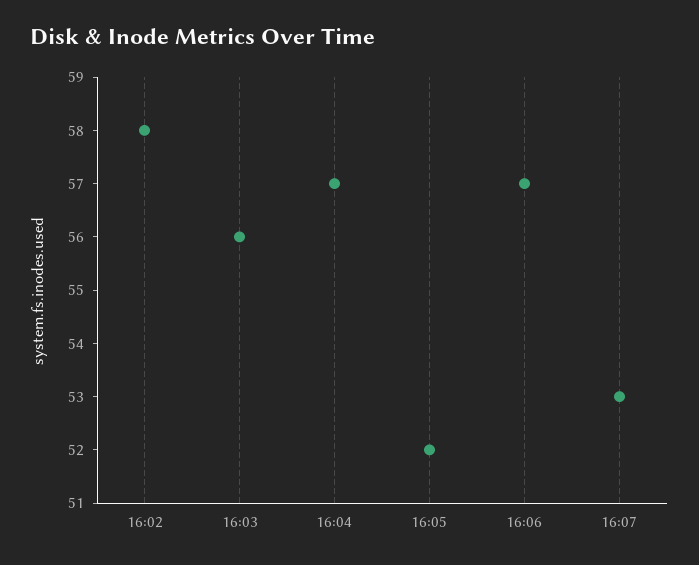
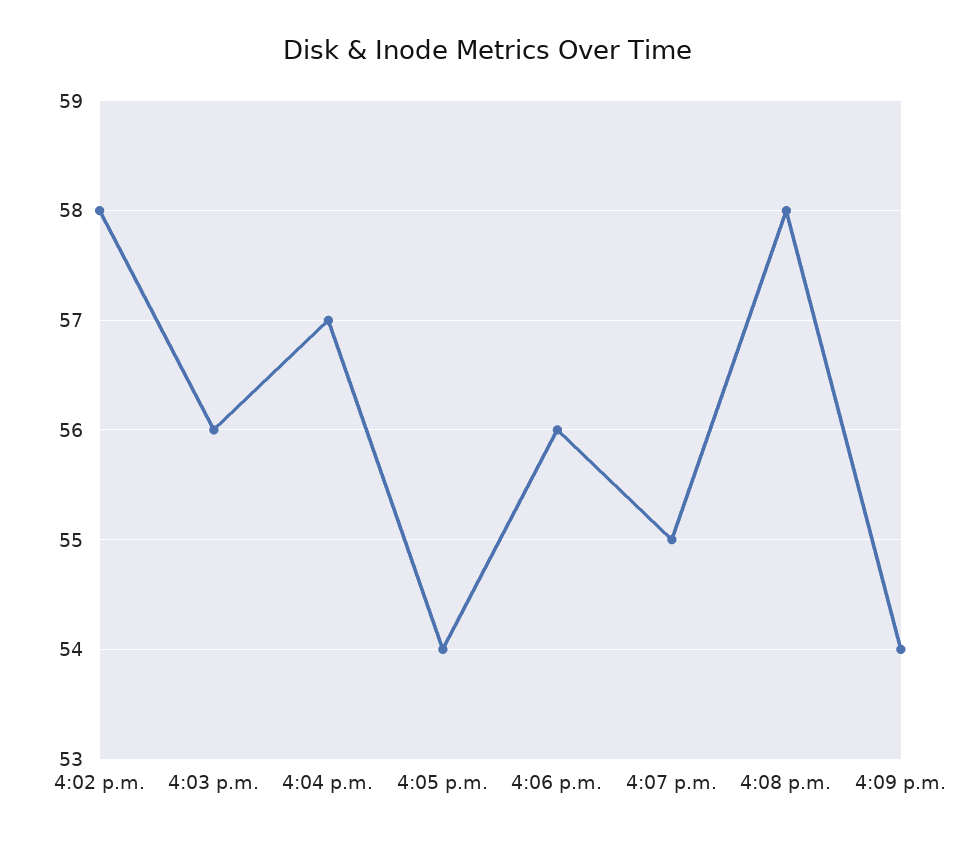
16:05: 52 -> 54
16:06: 57 -> 56
16:07: 53 -> 55
4:08 p.m.: none -> 58
4:09 p.m.: none -> 54

